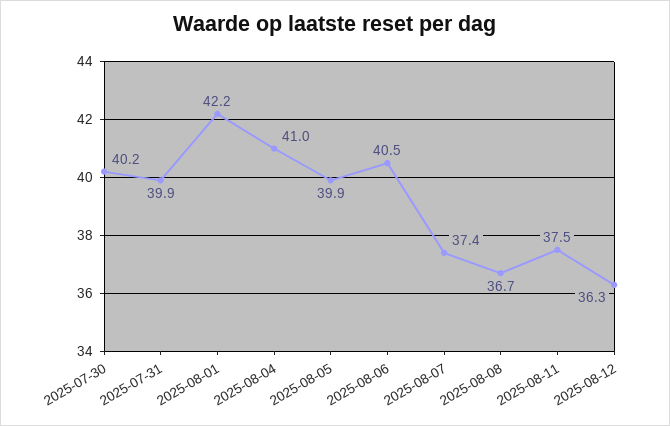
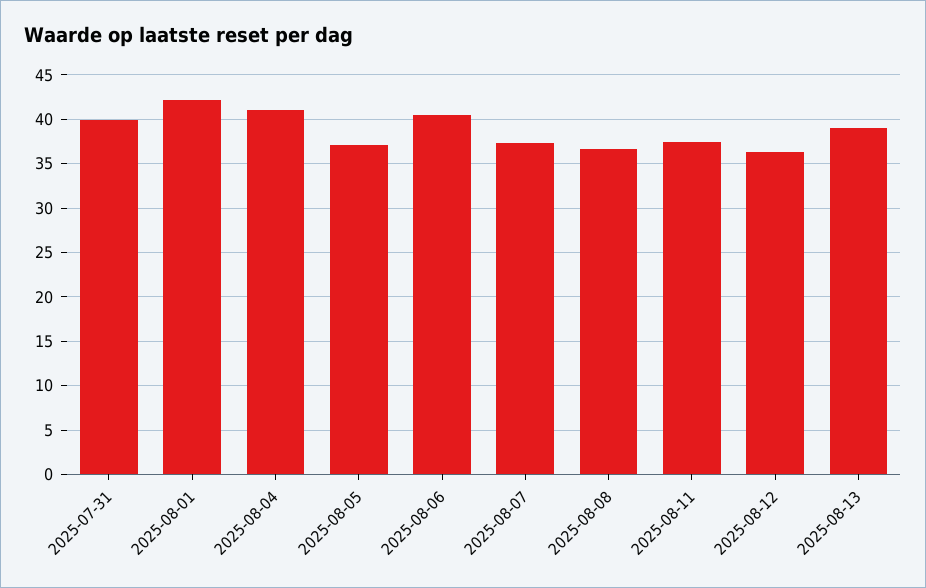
2025-07-30: 40.2 -> none
2025-08-05: 39.9 -> 37
2025-08-13: none -> 39

